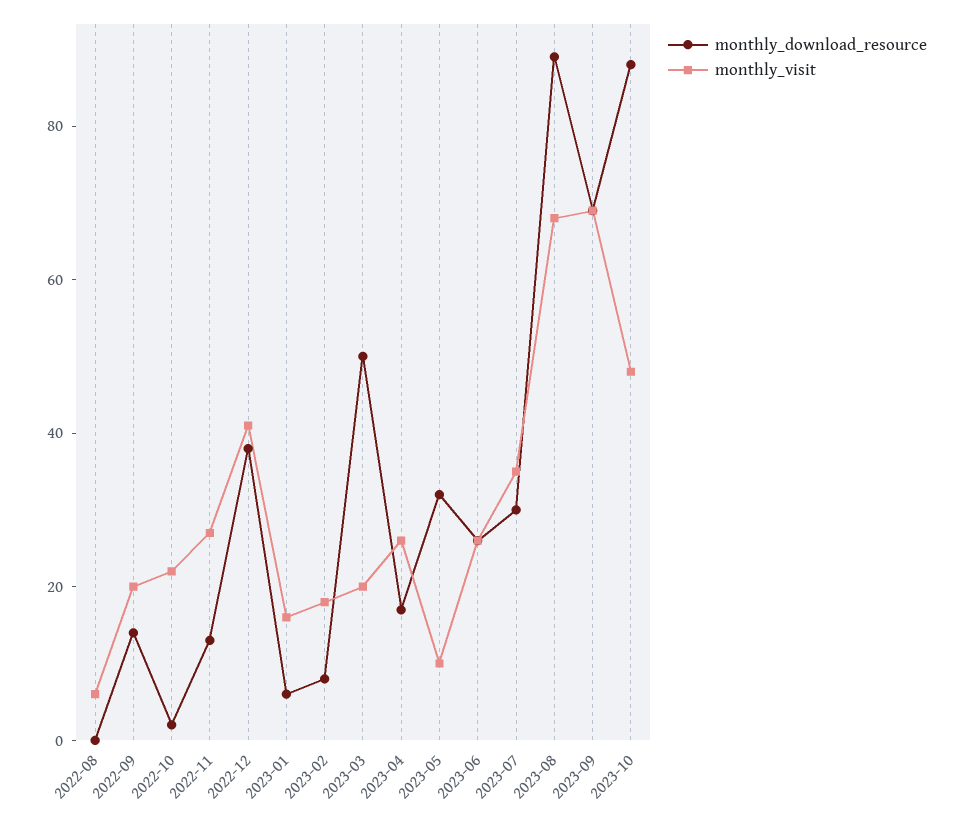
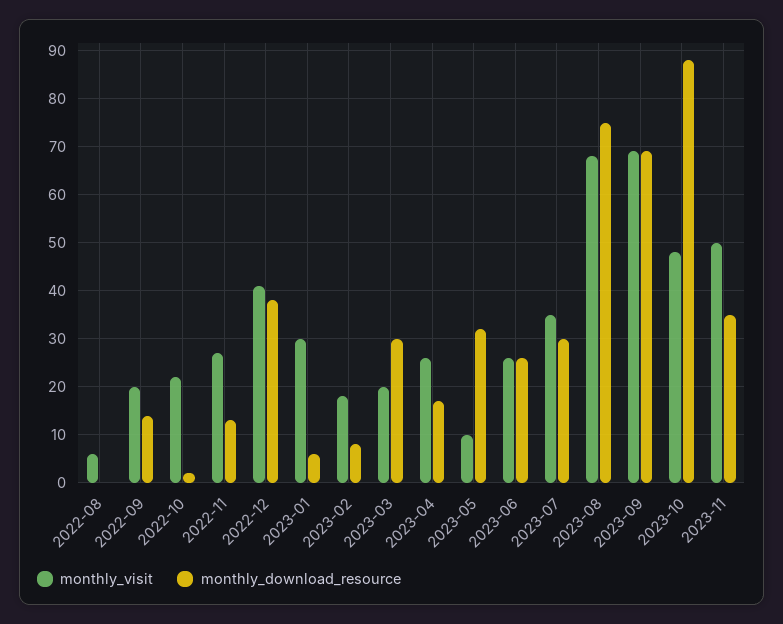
monthly_visit, 2023-01: 15 -> 30
monthly_download_resource, 2023-03: 50 -> 30
monthly_download_resource, 2023-08: 90 -> 75
monthly_visit, 2023-11: none -> 50
monthly_download_resource, 2023-11: none -> 35

